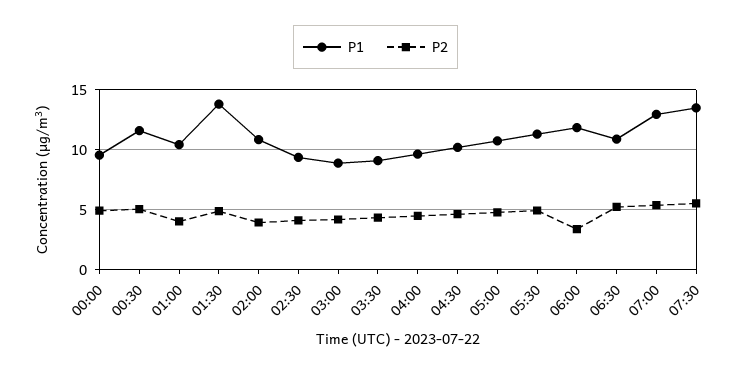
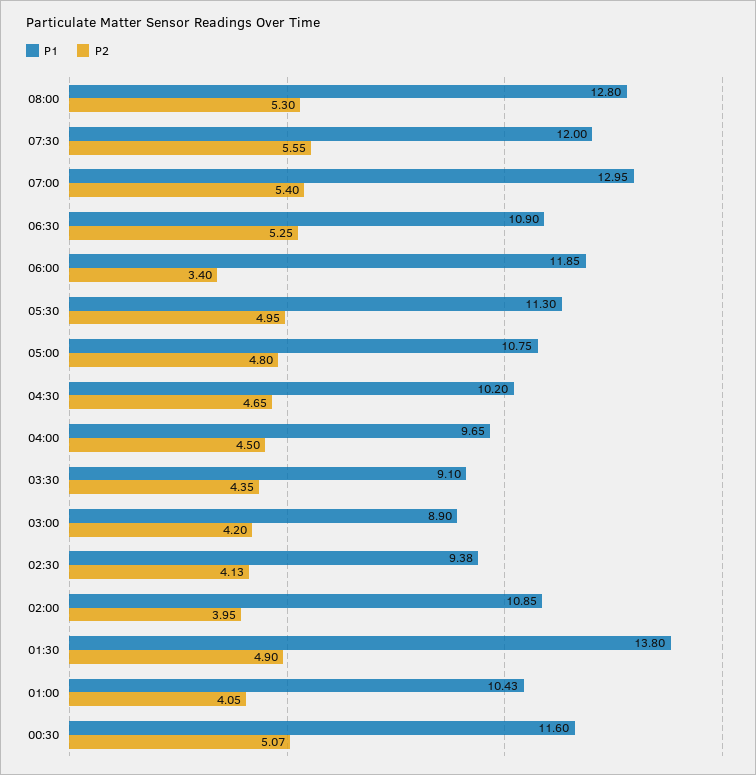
P1, 00:00: 9.5 -> none
P2, 00:00: 5 -> none
P1, 07:30: 13.5 -> 12
P1, 08:00: none -> 12.8
P2, 08:00: none -> 5.3

